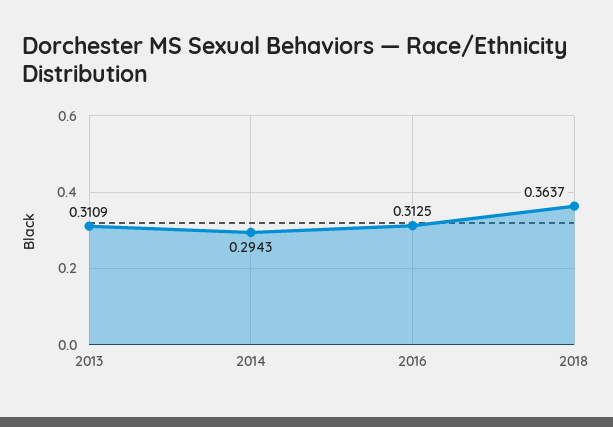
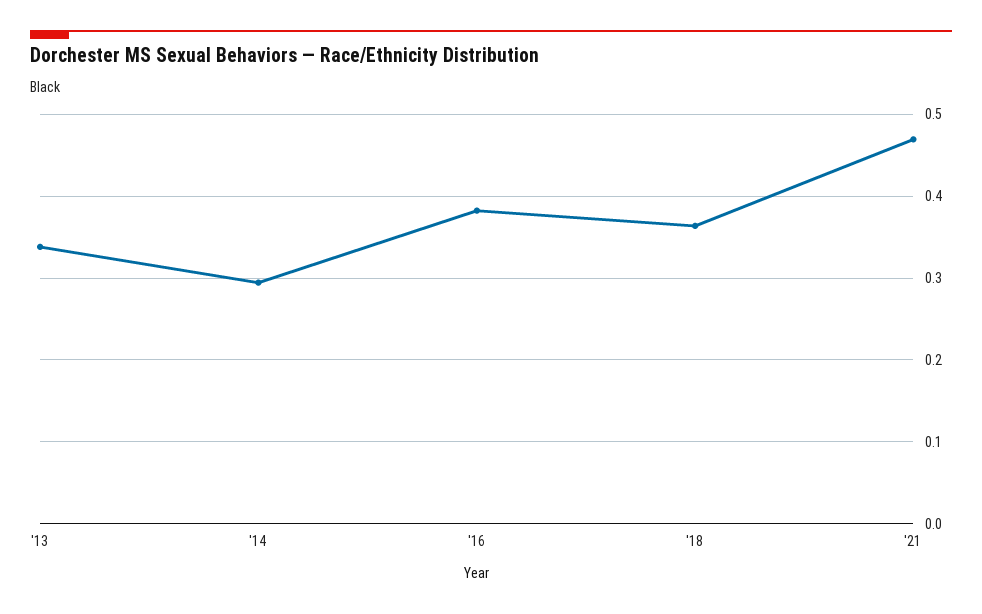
2013: 0.3109 -> 0.34
2016: 0.3125 -> 0.38
'21: none -> 0.47

